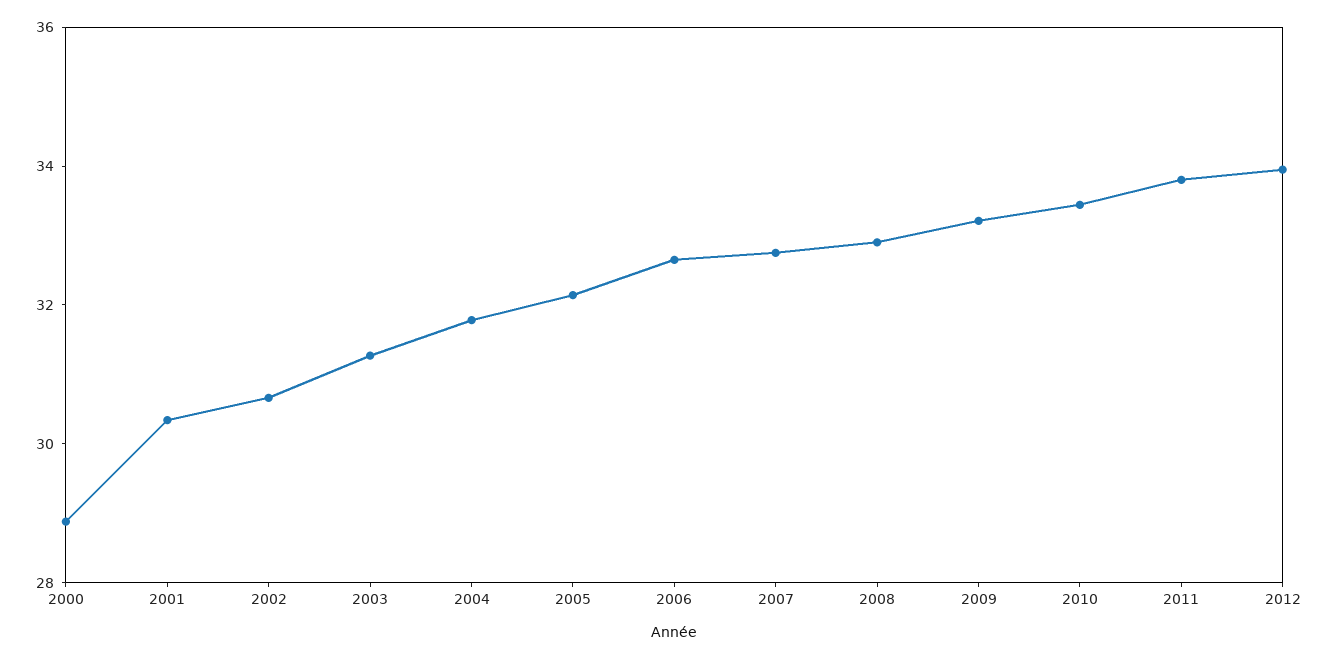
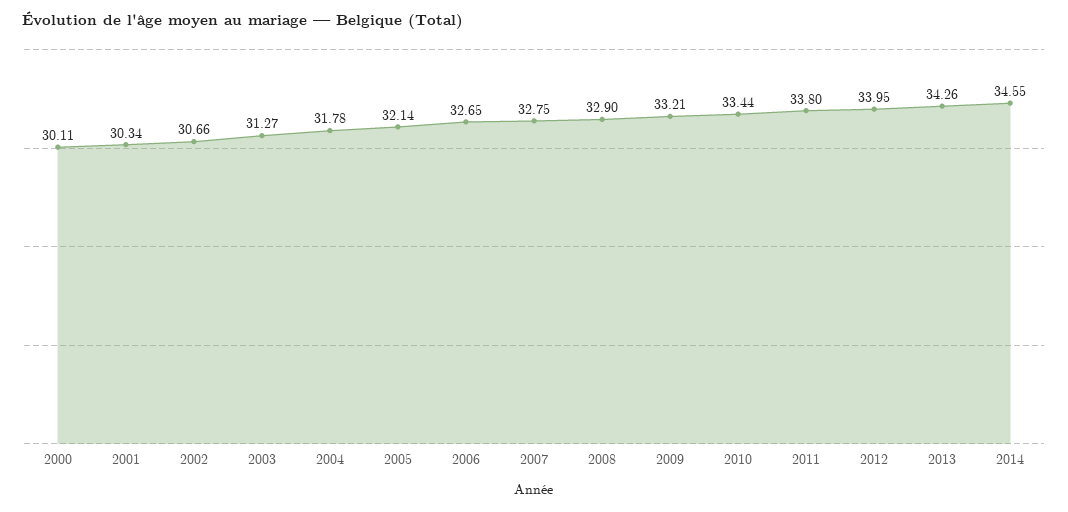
2000: 29 -> 30.11
2013: none -> 34.26
2014: none -> 34.55

